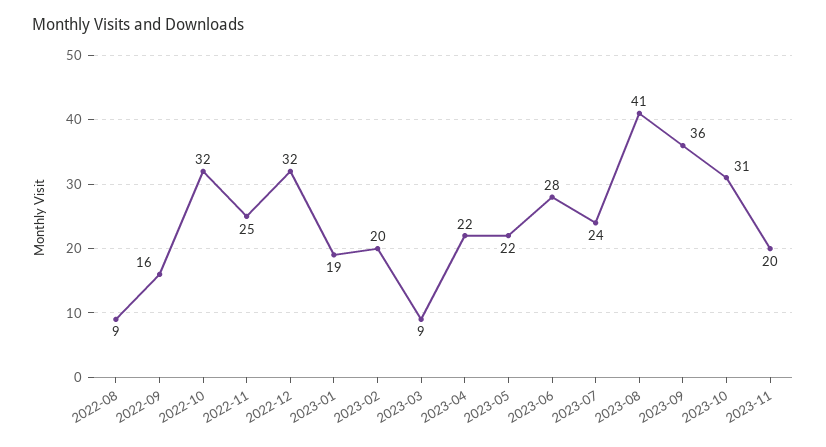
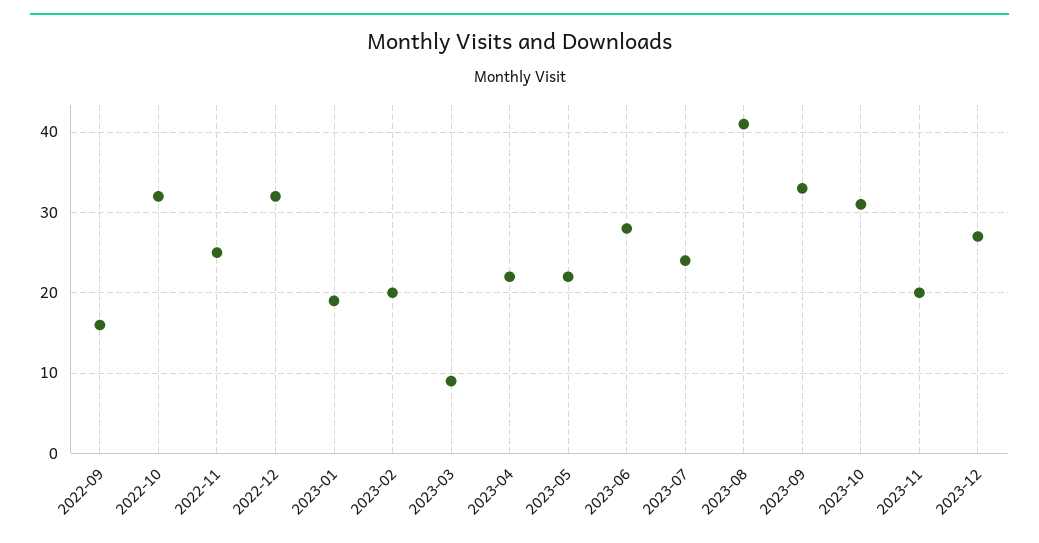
2022-08: 9 -> none
2023-09: 36 -> 33
2023-12: none -> 27

